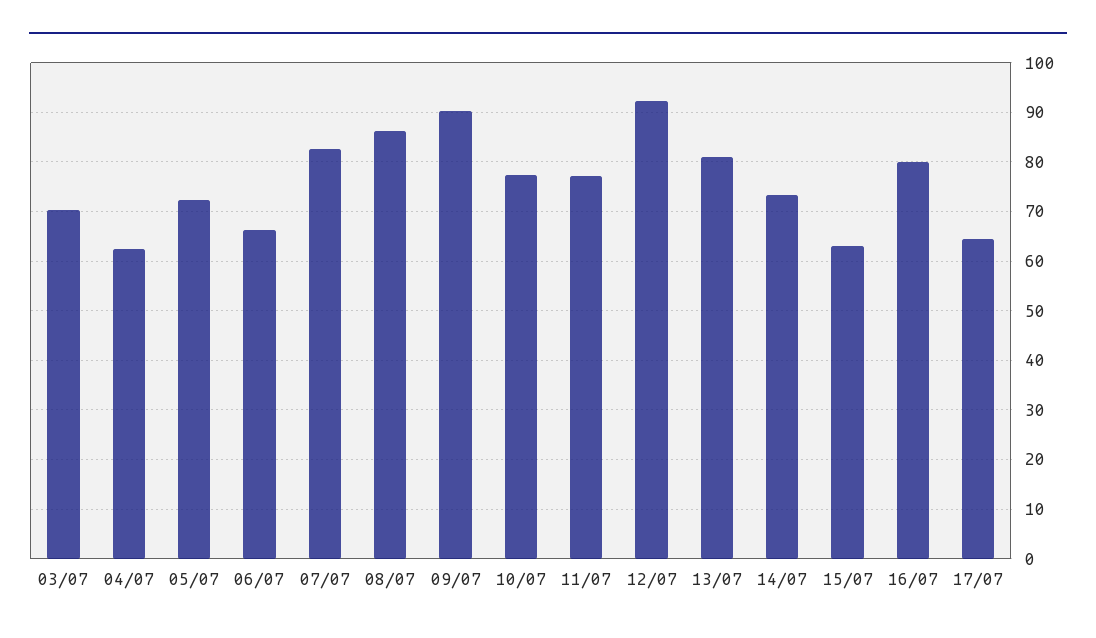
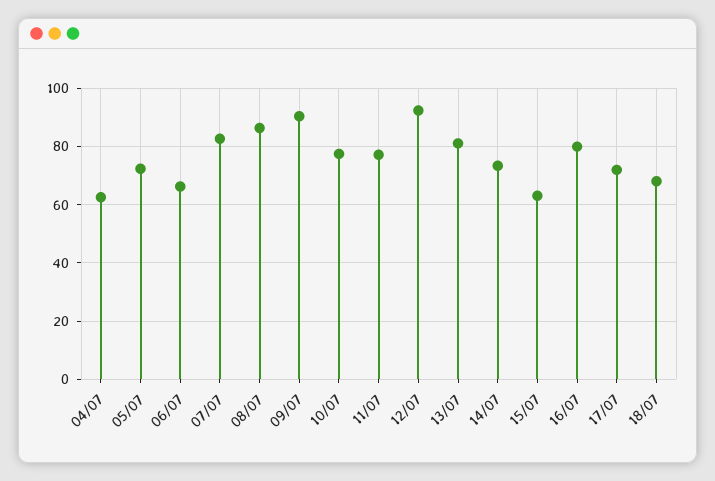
03/07: 70 -> none
17/07: 64 -> 72.5
18/07: none -> 67.5

